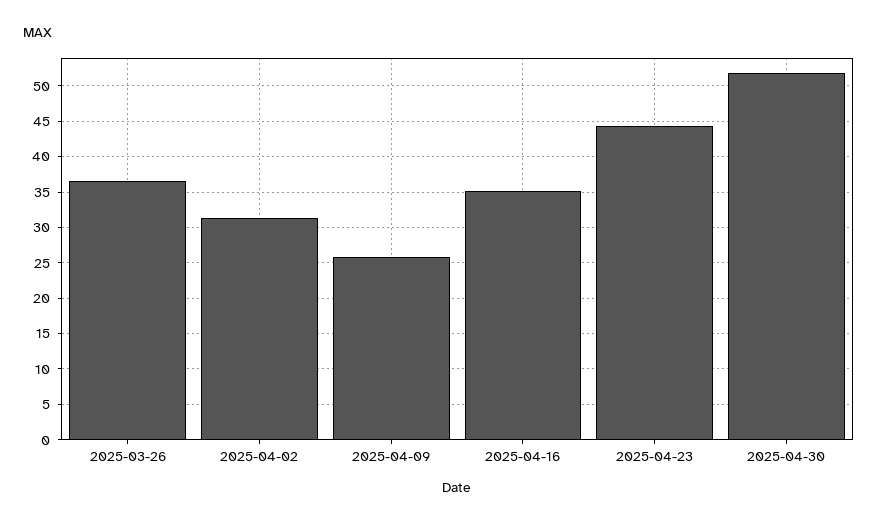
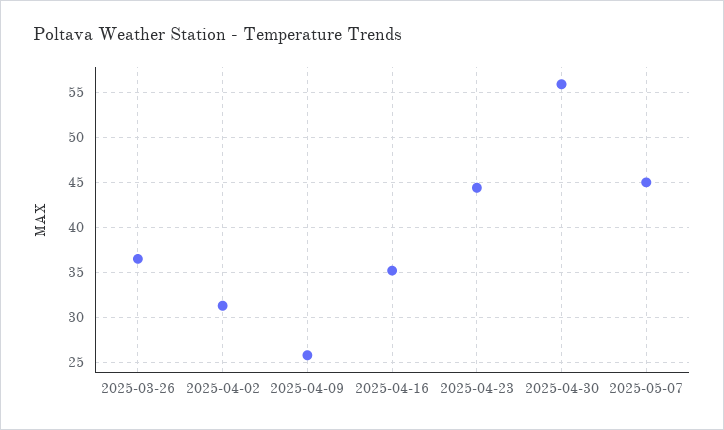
2025-04-30: 52 -> 56
2025-05-07: none -> 45

